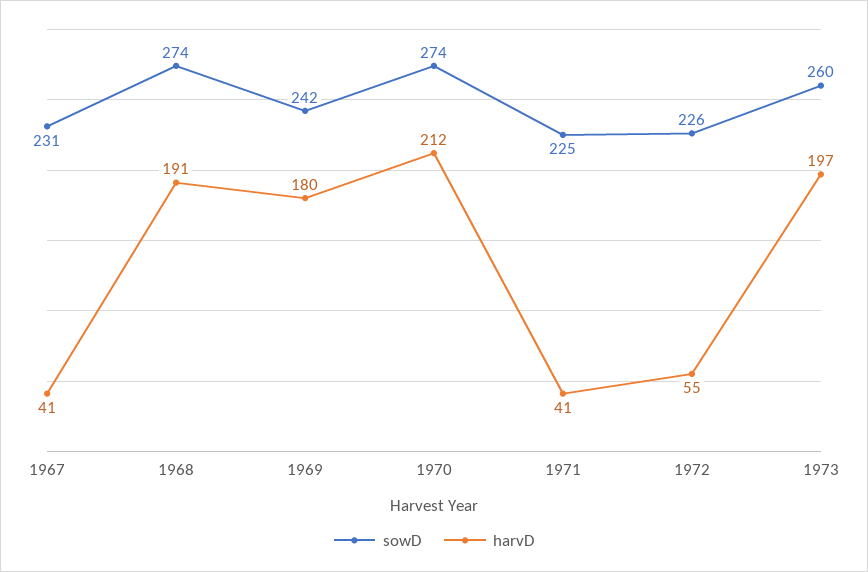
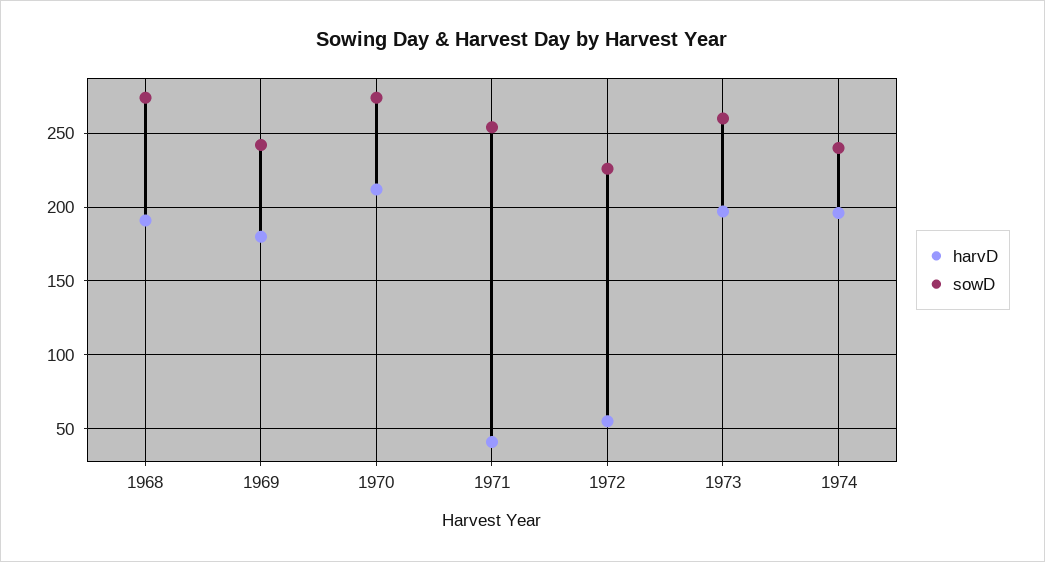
sowD, 1967: 231 -> none
harvD, 1967: 41 -> none
sowD, 1971: 225 -> 255
harvD, 1974: none -> 195
sowD, 1974: none -> 240

